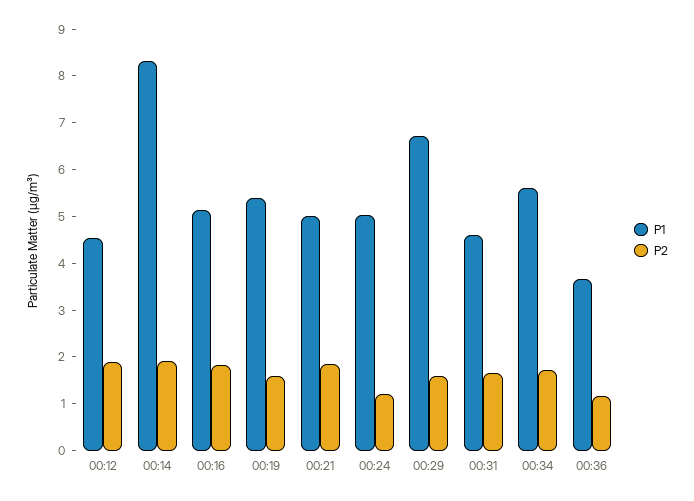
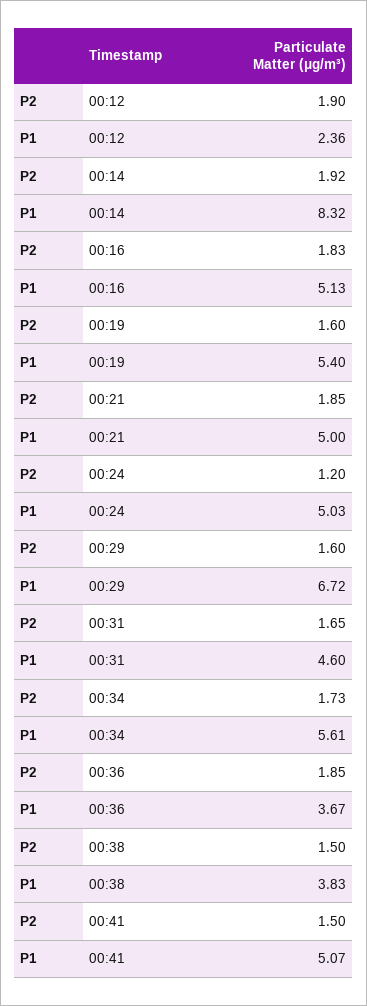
P1, 00:12: 4.6 -> 2.36
P2, 00:36: 1.2 -> 1.85
P2, 00:38: none -> 1.5
P1, 00:38: none -> 3.83
P2, 00:41: none -> 1.5
P1, 00:41: none -> 5.07

